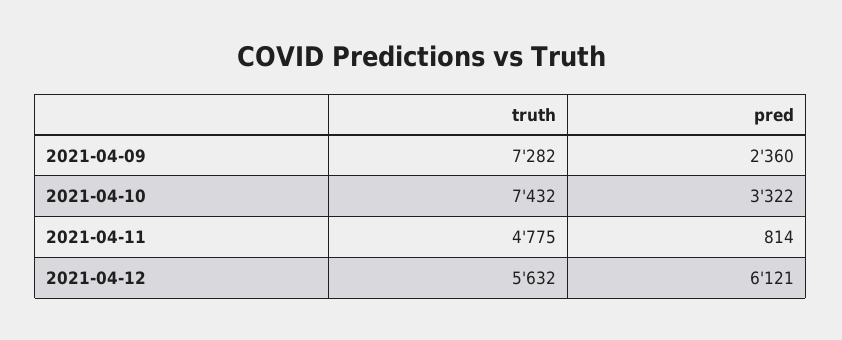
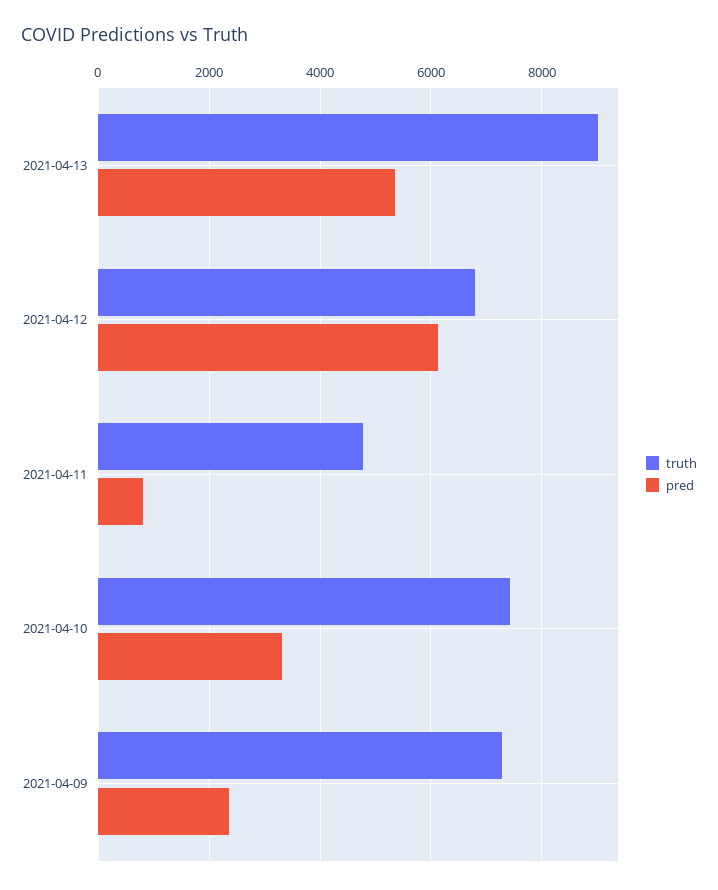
truth, 2021-04-12: 5632 -> 6800
truth, 2021-04-13: none -> 9000
pred, 2021-04-13: none -> 5400

